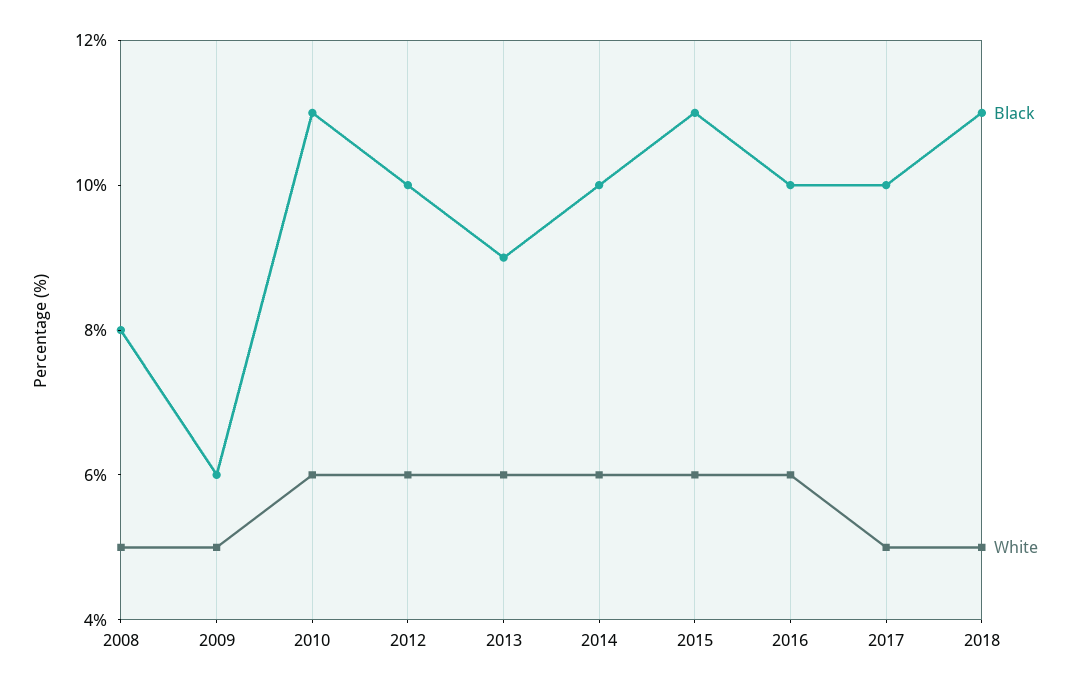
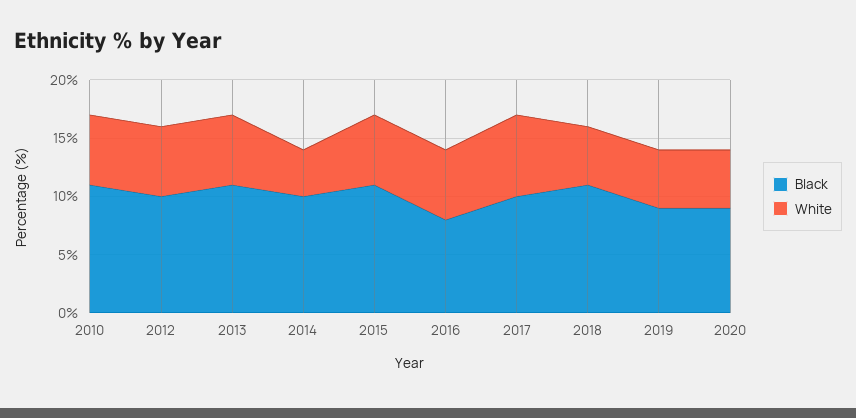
Black, 2008: 8 -> none
White, 2008: 5 -> none
Black, 2009: 6 -> none
White, 2009: 5 -> none
Black, 2013: 9 -> 11
White, 2014: 6 -> 4
Black, 2016: 10 -> 8
White, 2017: 5 -> 7
Black, 2019: none -> 9
White, 2019: none -> 5
Black, 2020: none -> 9
White, 2020: none -> 5

